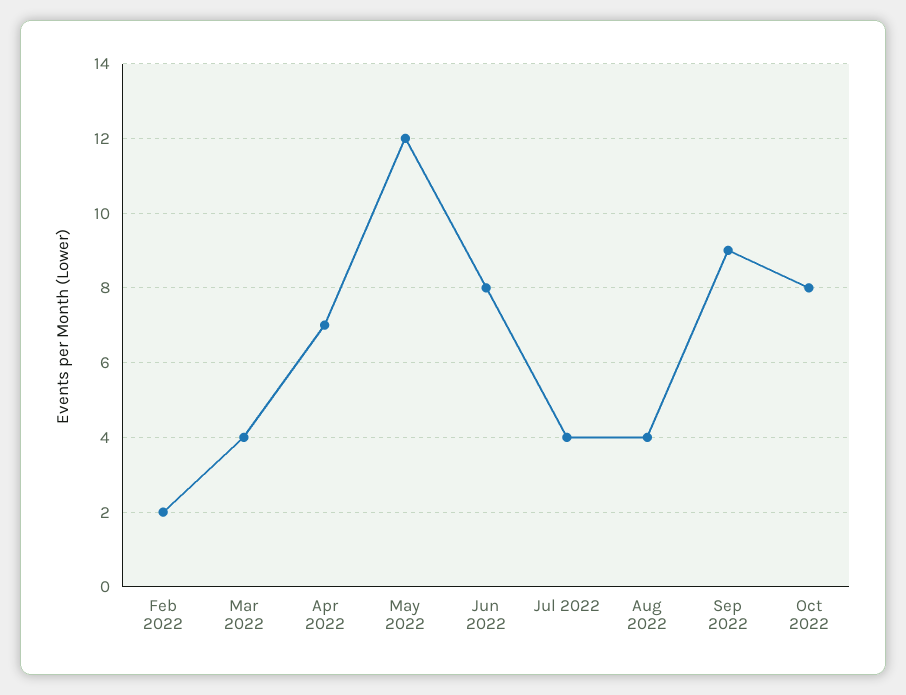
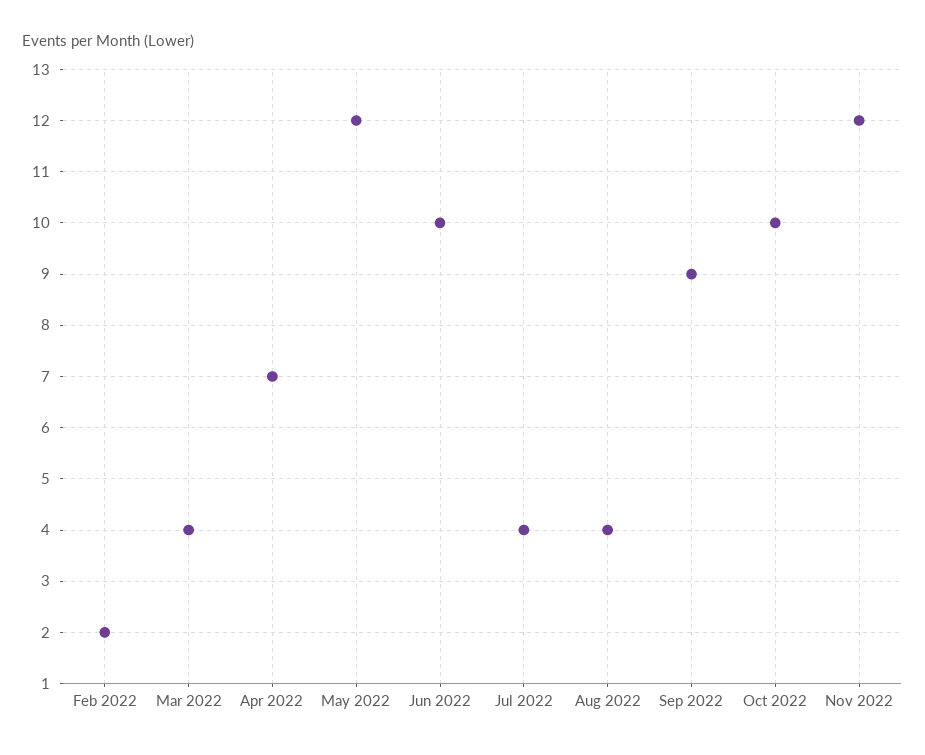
Jun 2022: 8 -> 10
Oct 2022: 8 -> 10
Nov 2022: none -> 12

